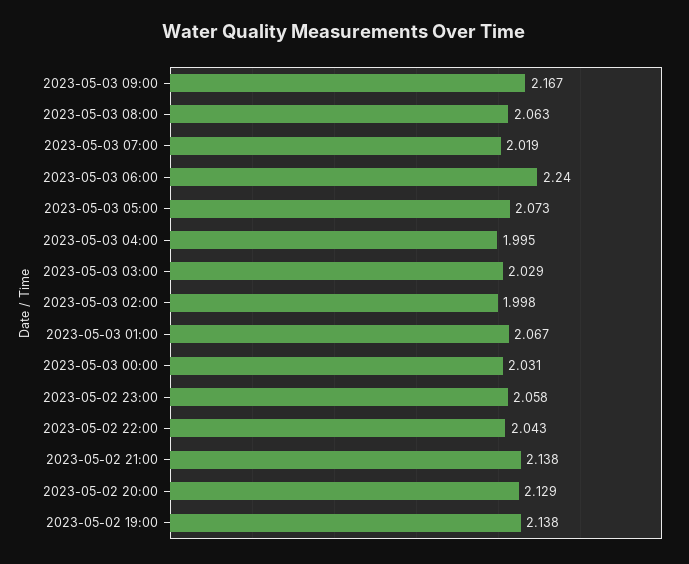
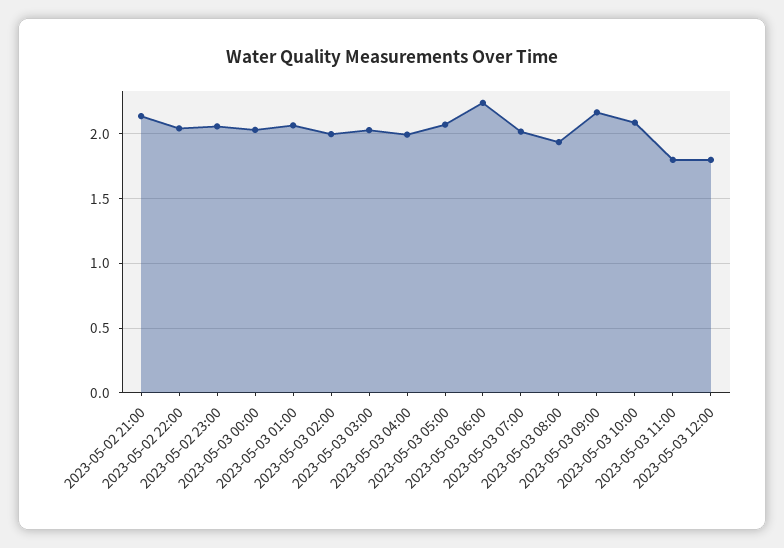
2023-05-03 08:00: 2.063 -> 1.95
2023-05-02 20:00: 2.129 -> none
2023-05-02 19:00: 2.138 -> none
2023-05-03 10:00: none -> 2.1
2023-05-03 11:00: none -> 1.8
2023-05-03 12:00: none -> 1.8

